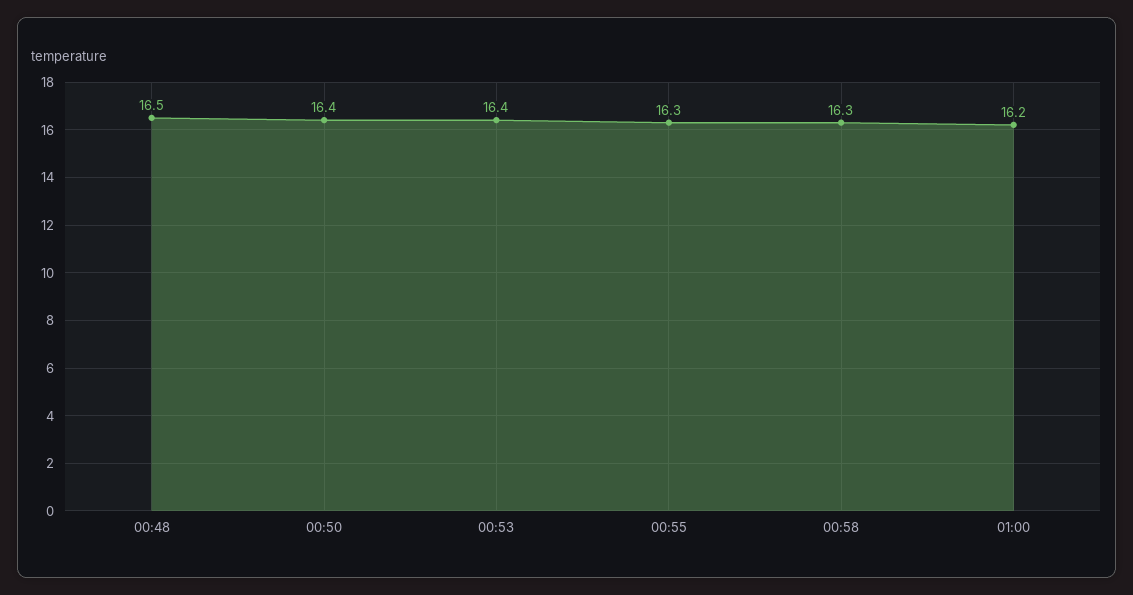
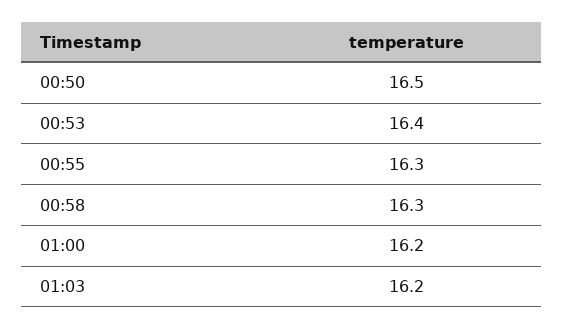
00:48: 16.5 -> none
00:50: 16.4 -> 16.5
01:03: none -> 16.2

